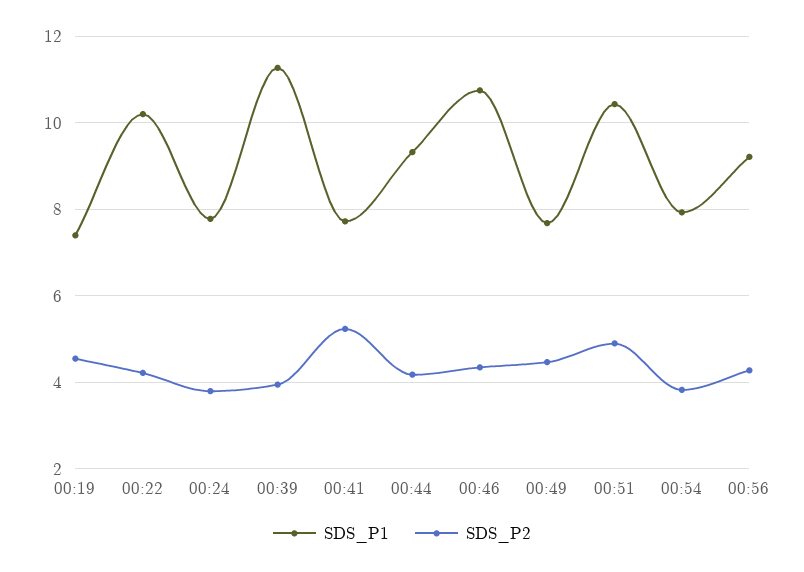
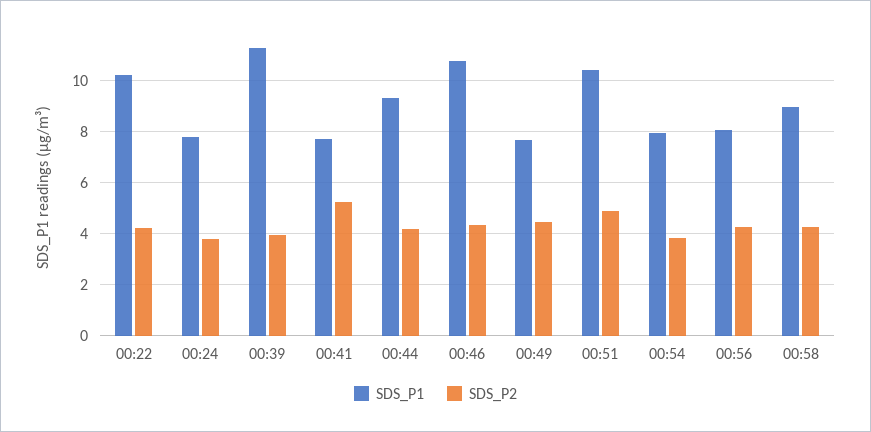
SDS_P1, 00:19: 7.4 -> none
SDS_P2, 00:19: 4.6 -> none
SDS_P1, 00:56: 9.2 -> 8
SDS_P1, 00:58: none -> 9
SDS_P2, 00:58: none -> 4.25

